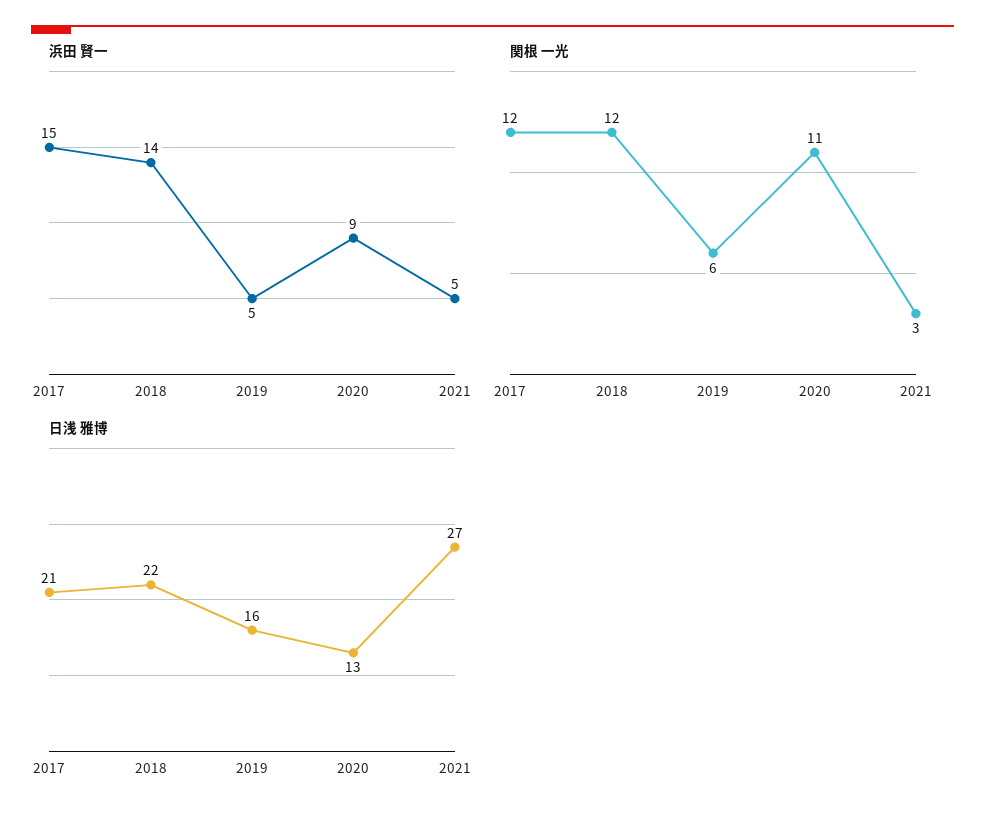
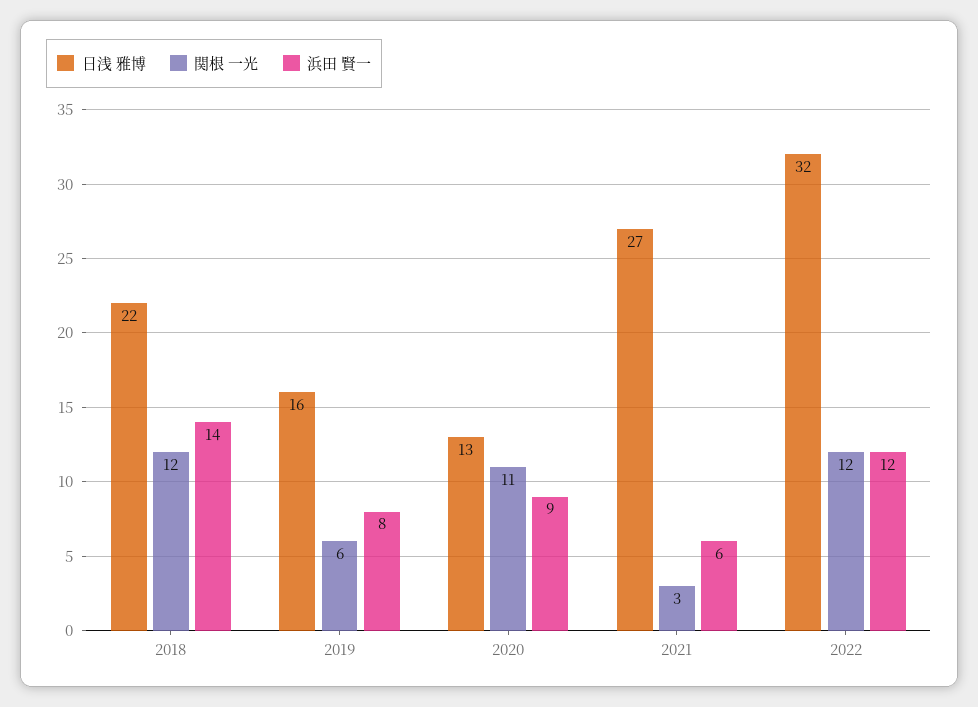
浜田 賢一, 2017: 15 -> none
浜田 賢一, 2019: 5 -> 8
浜田 賢一, 2021: 5 -> 6
関根 一光, 2017: 12 -> none
日浅 雅博, 2017: 21 -> none
日浅 雅博, 2022: none -> 32
関根 一光, 2022: none -> 12
浜田 賢一, 2022: none -> 12

